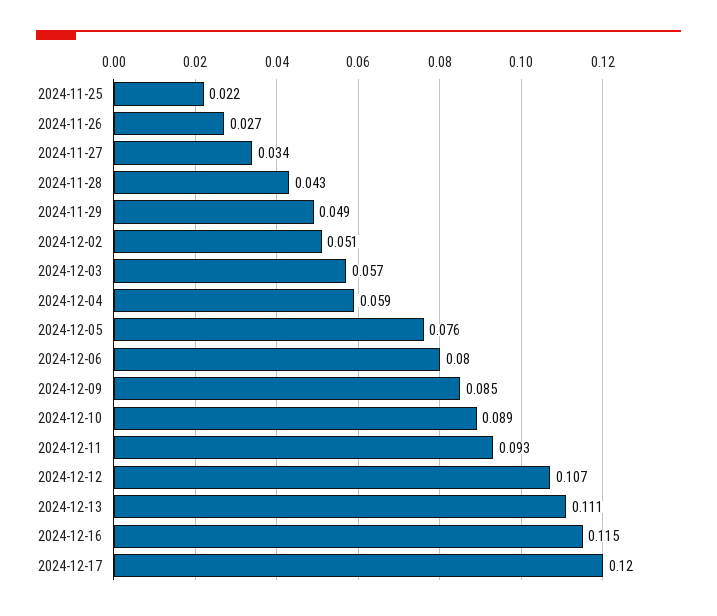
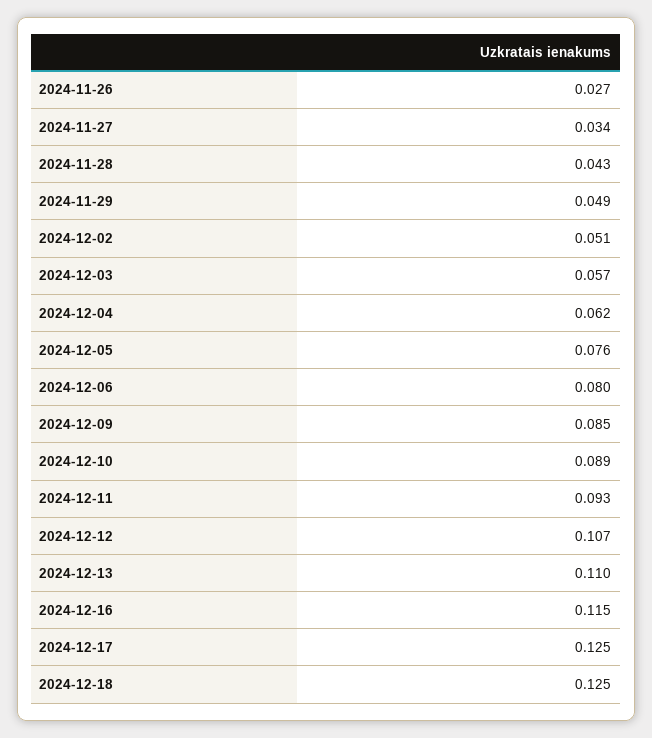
2024-11-25: 0.022 -> none
2024-12-04: 0.059 -> 0.062
2024-12-13: 0.111 -> 0.11
2024-12-17: 0.12 -> 0.125
2024-12-18: none -> 0.125

